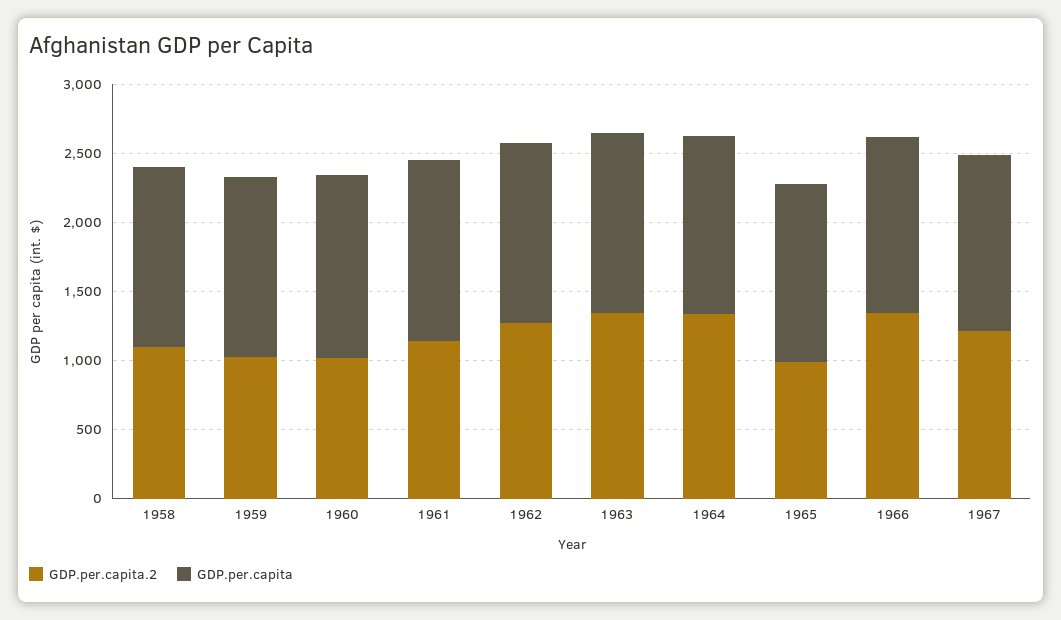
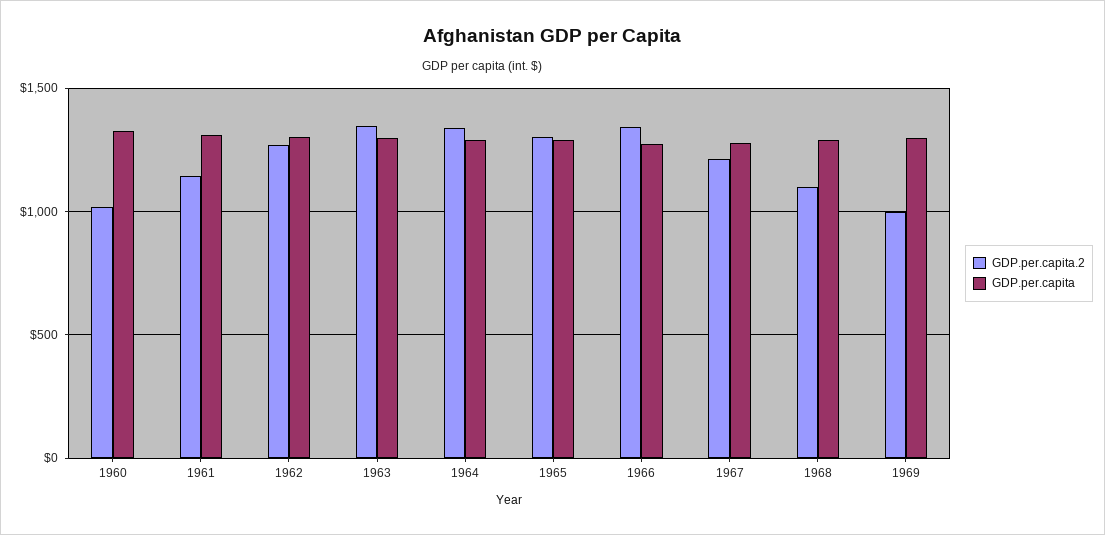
GDP.per.capita.2, 1958: 1100 -> none
GDP.per.capita, 1958: 1300 -> none
GDP.per.capita.2, 1959: 1000 -> none
GDP.per.capita, 1959: 1300 -> none
GDP.per.capita.2, 1965: 1000 -> 1300
GDP.per.capita.2, 1968: none -> 1100
GDP.per.capita, 1968: none -> 1300
GDP.per.capita.2, 1969: none -> 1000
GDP.per.capita, 1969: none -> 1300

